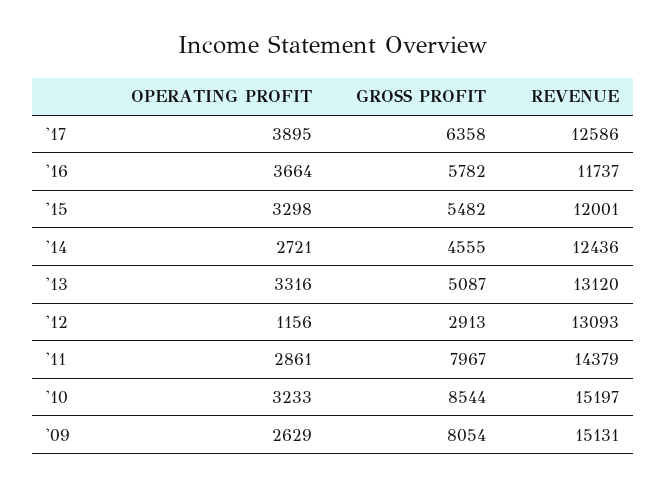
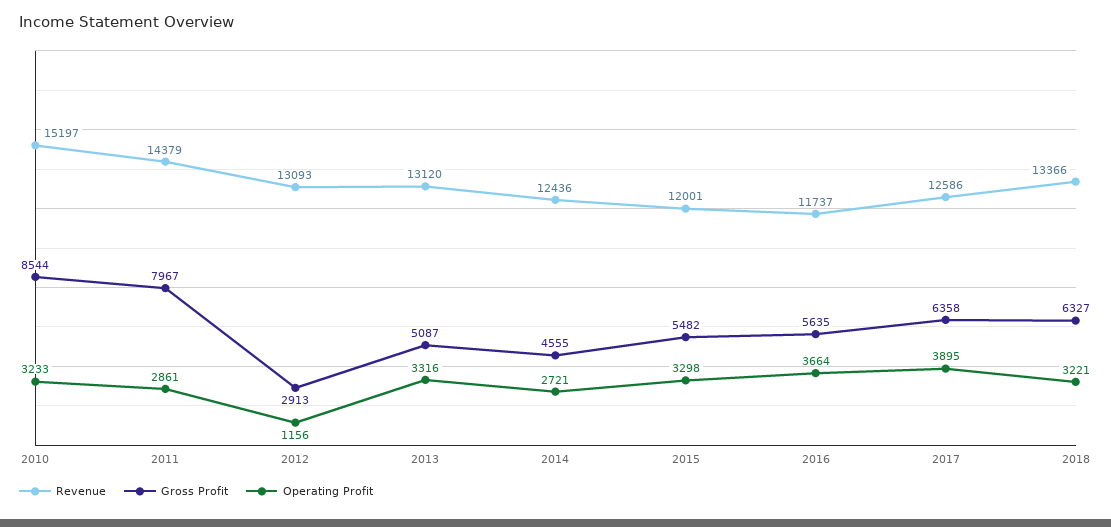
GROSS PROFIT, '16: 5782 -> 5635
OPERATING PROFIT, '09: 2629 -> none
GROSS PROFIT, '09: 8054 -> none
REVENUE, '09: 15131 -> none
REVENUE, 2018: none -> 13366
GROSS PROFIT, 2018: none -> 6327
OPERATING PROFIT, 2018: none -> 3221

